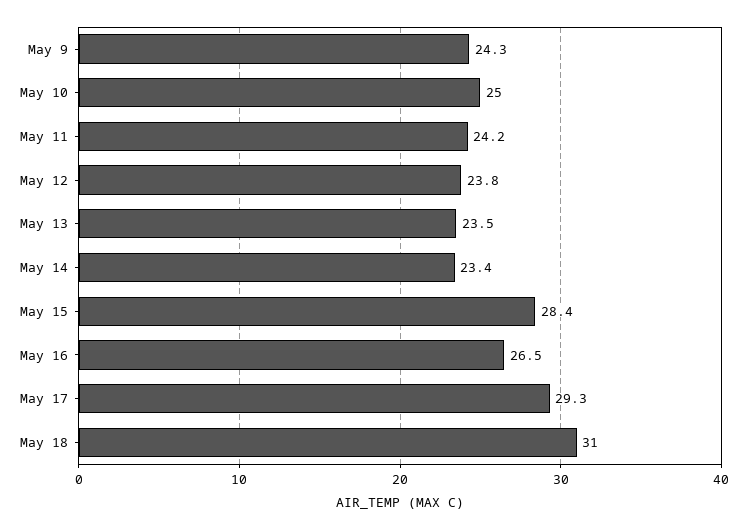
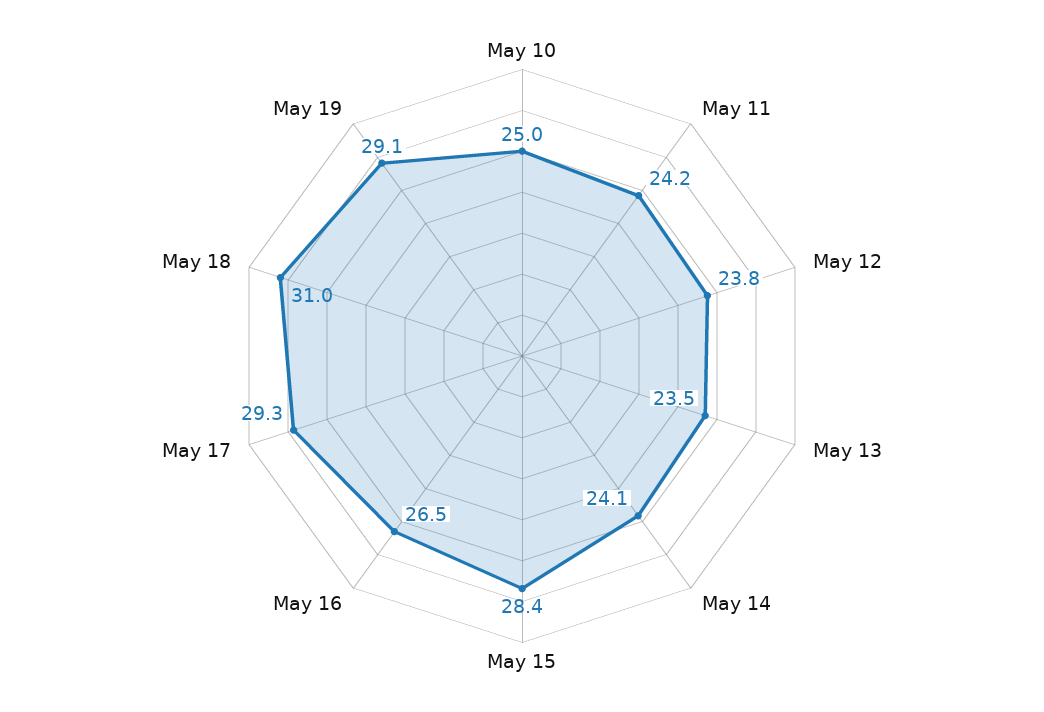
May 9: 24.3 -> none
May 14: 23.4 -> 24.1
May 19: none -> 29.1

